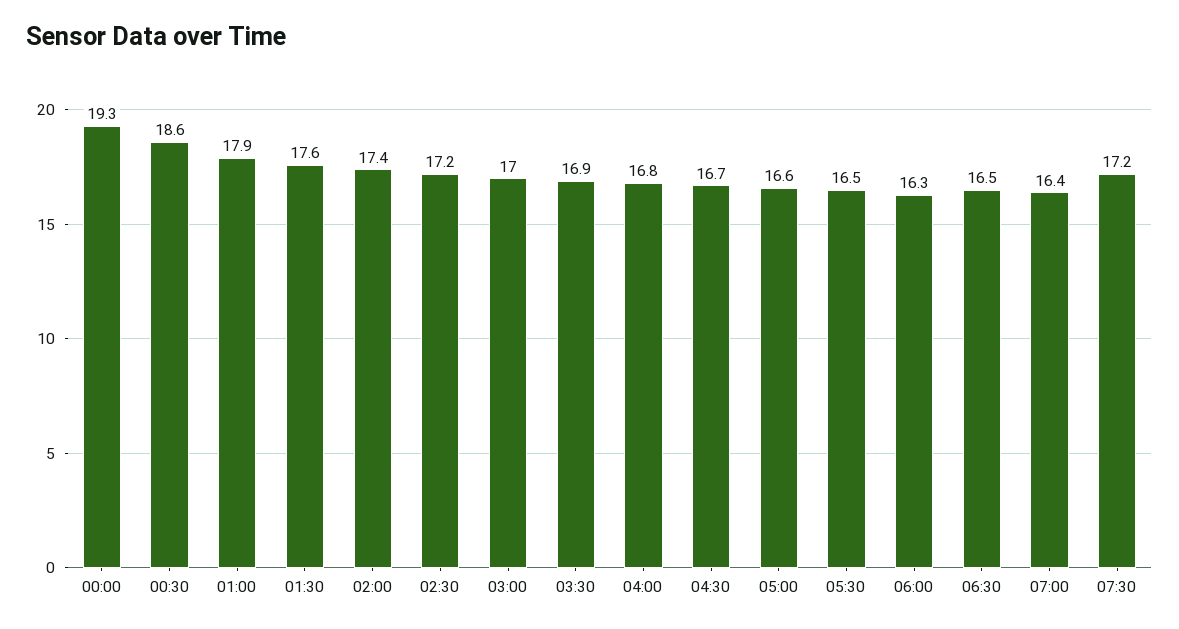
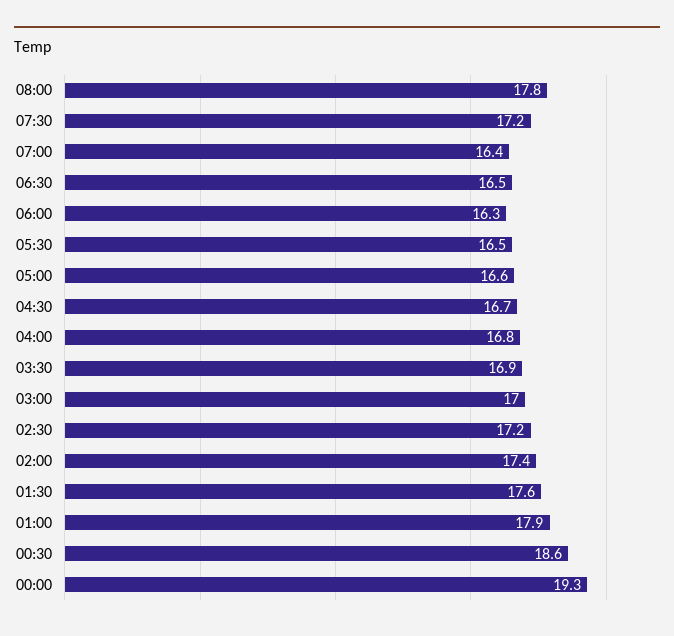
08:00: none -> 17.8

